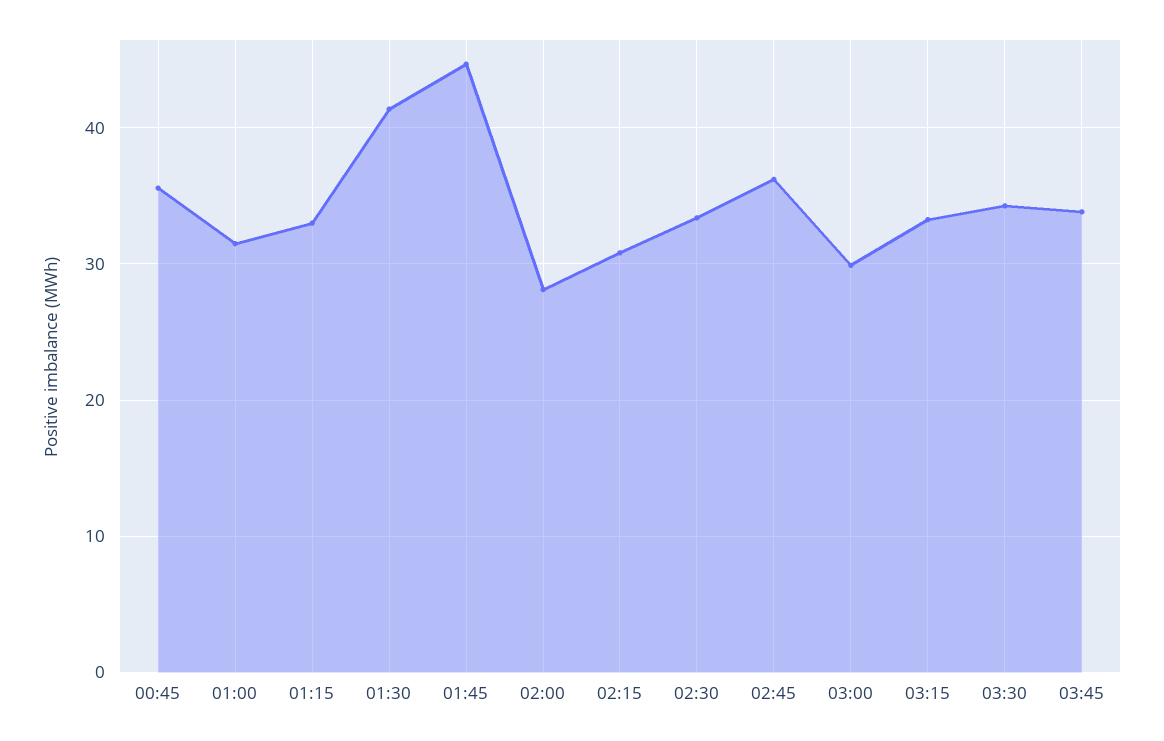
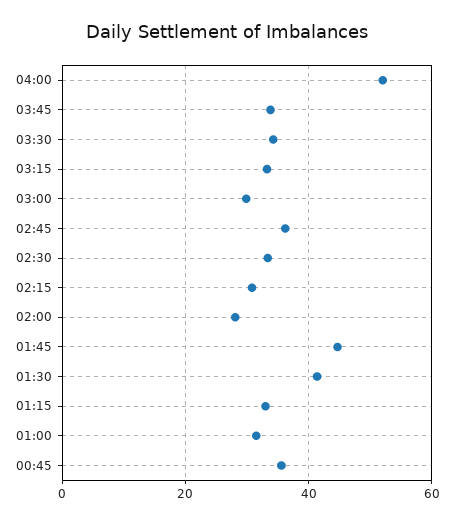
04:00: none -> 52

